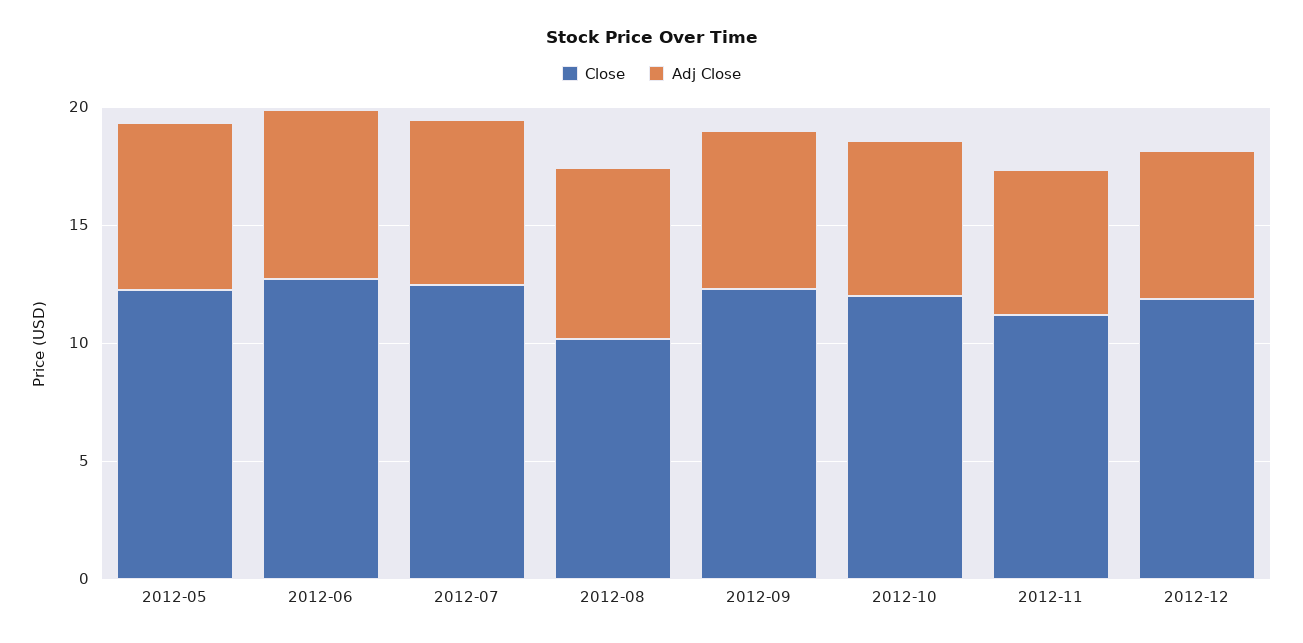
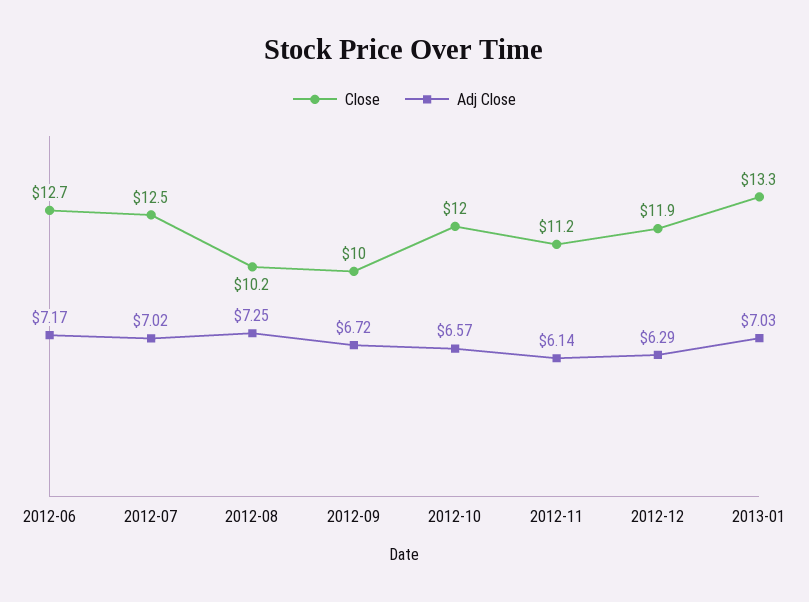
Close, 2012-05: 12 -> none
Adj Close, 2012-05: 7 -> none
Close, 2012-09: 12 -> 10
Close, 2013-01: none -> 13.3
Adj Close, 2013-01: none -> 7.03

